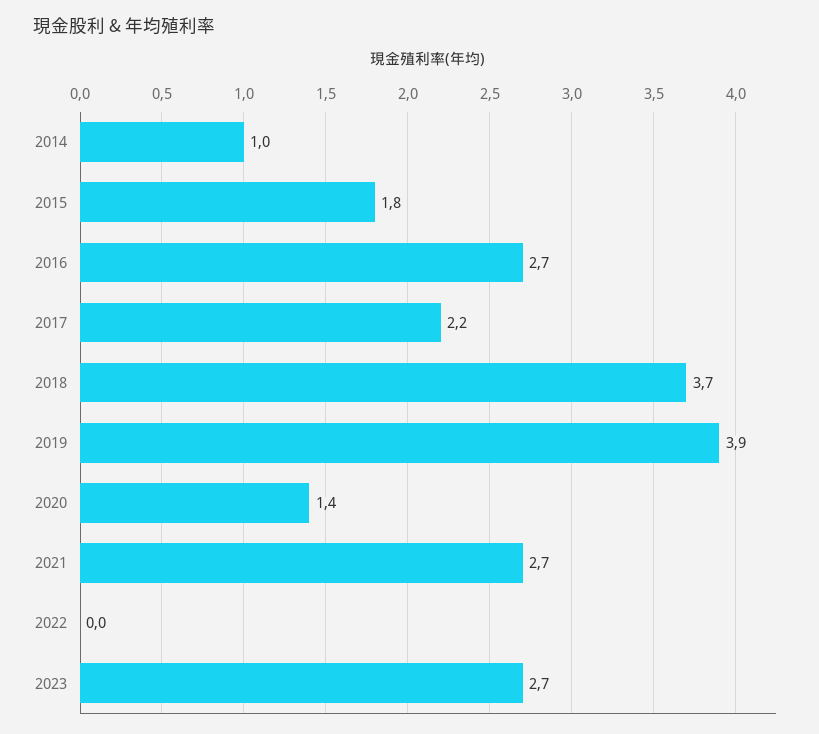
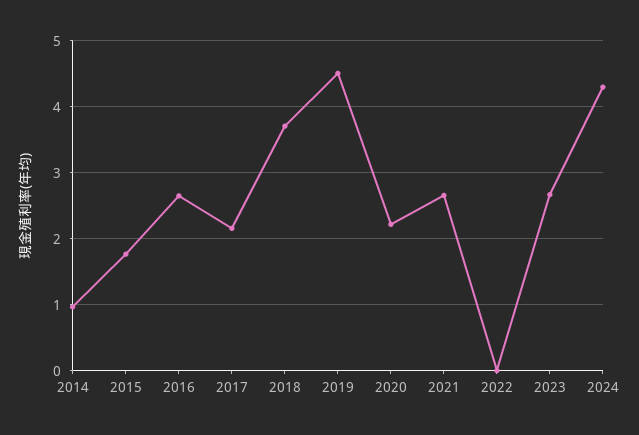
2019: 3.9 -> 4.5
2020: 1.4 -> 2.2
2024: none -> 4.3

